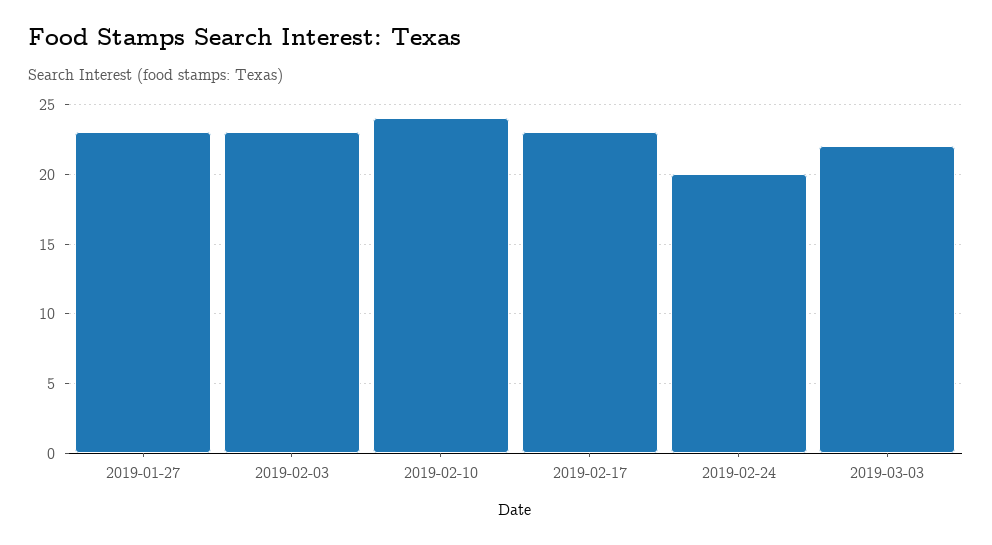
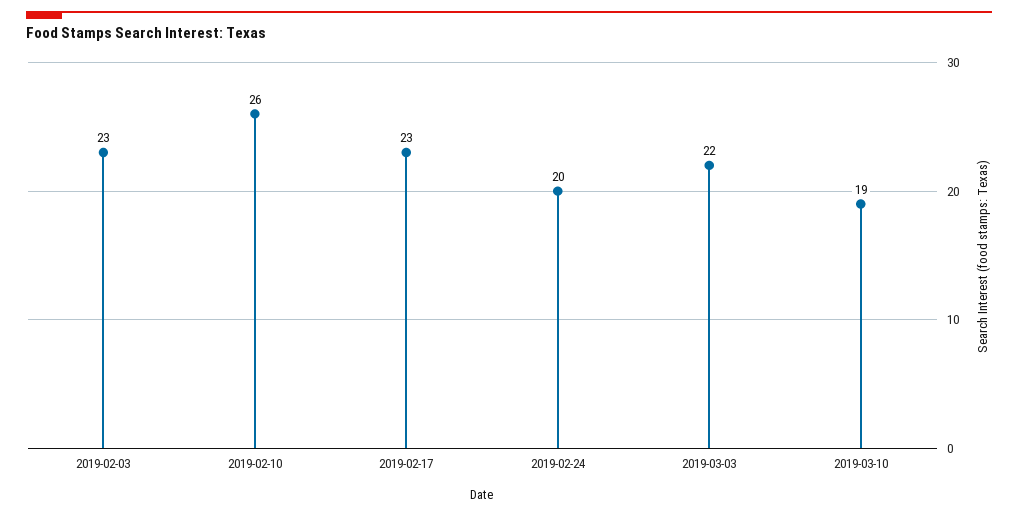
2019-01-27: 23 -> none
2019-02-10: 24 -> 26
2019-03-10: none -> 19

